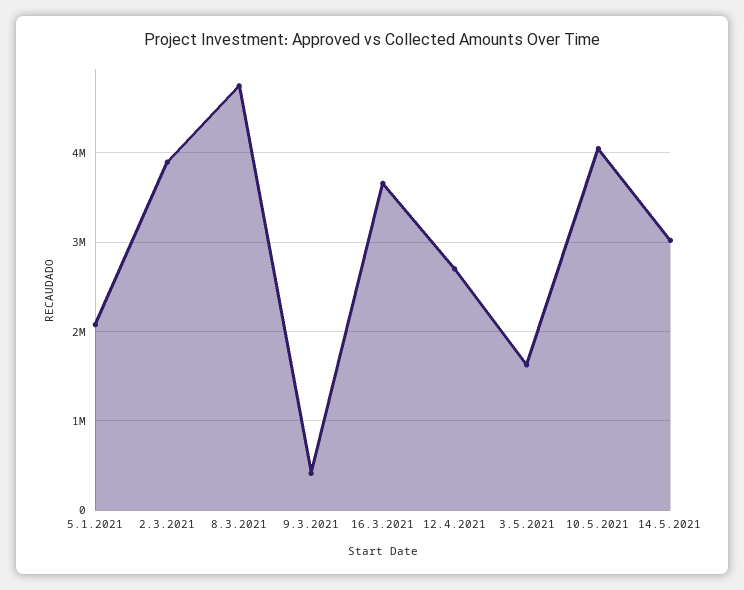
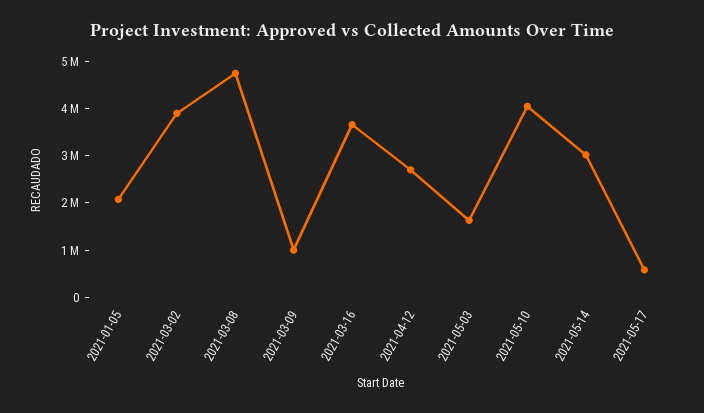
9.3.2021: 400000 -> 1000000
2021-05-17: none -> 600000

